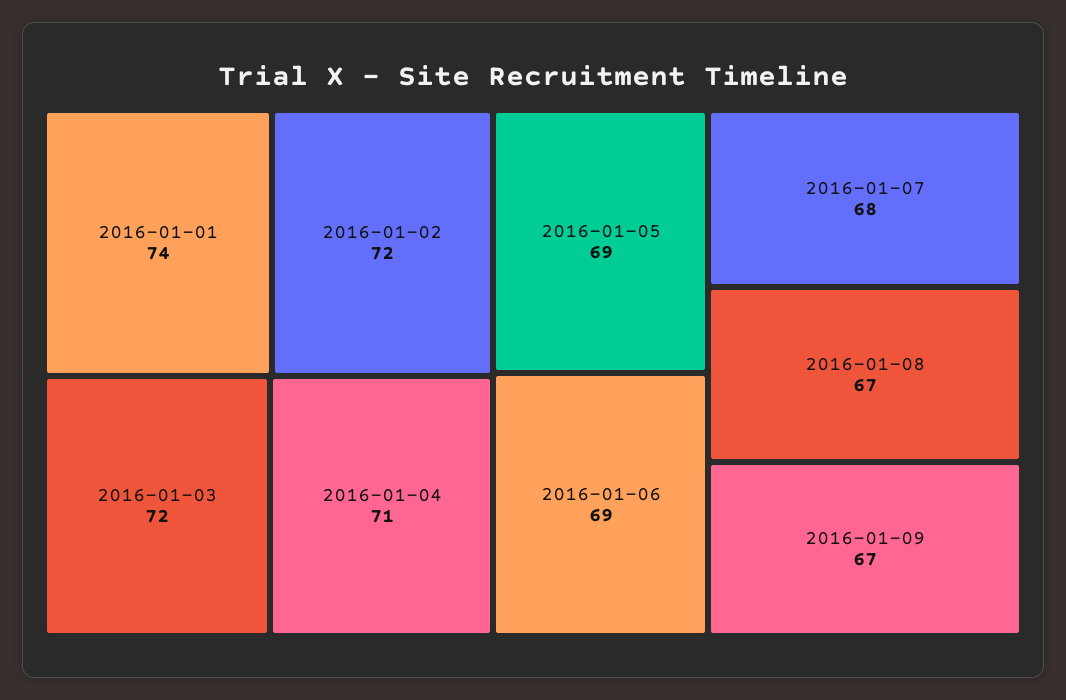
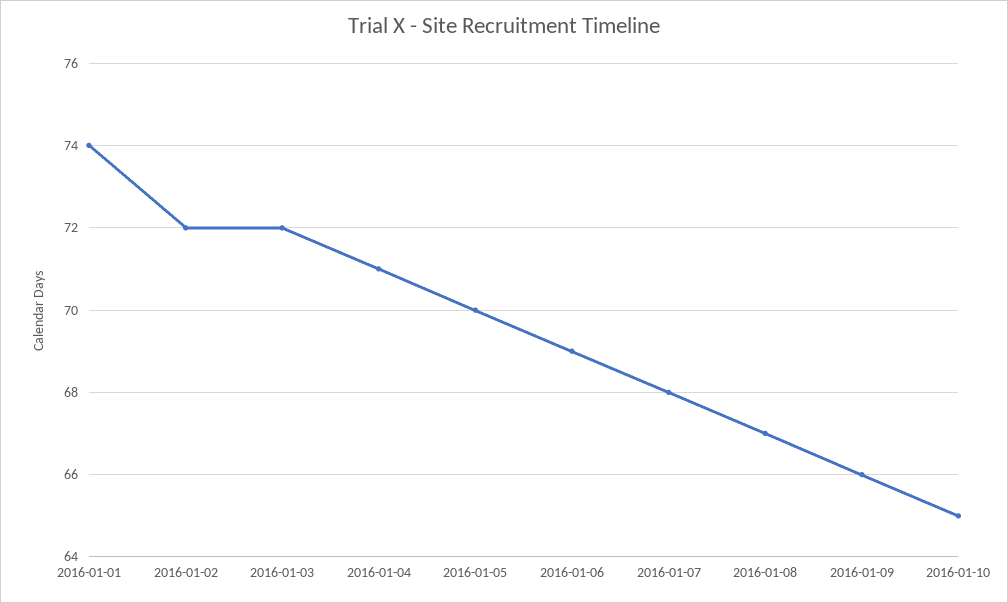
2016-01-05: 69 -> 70
2016-01-09: 67 -> 66
2016-01-10: none -> 65

